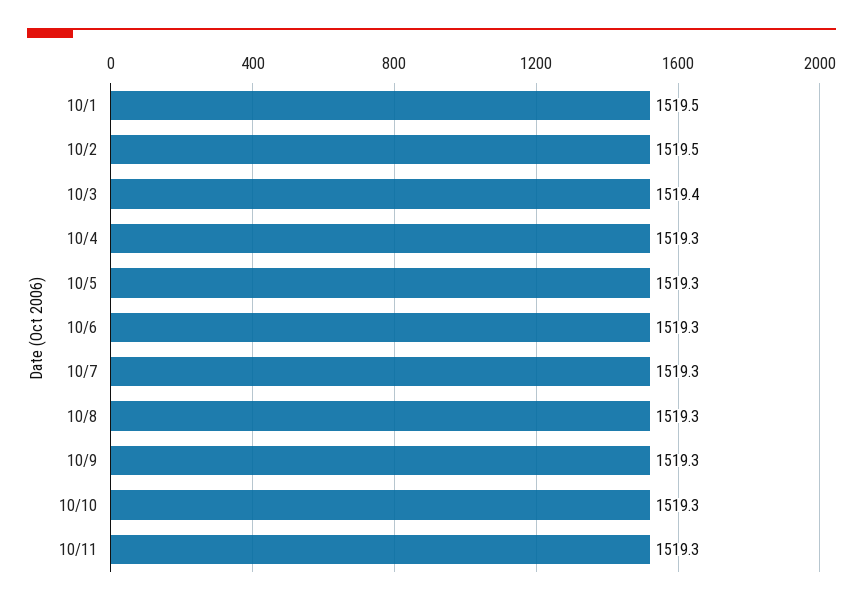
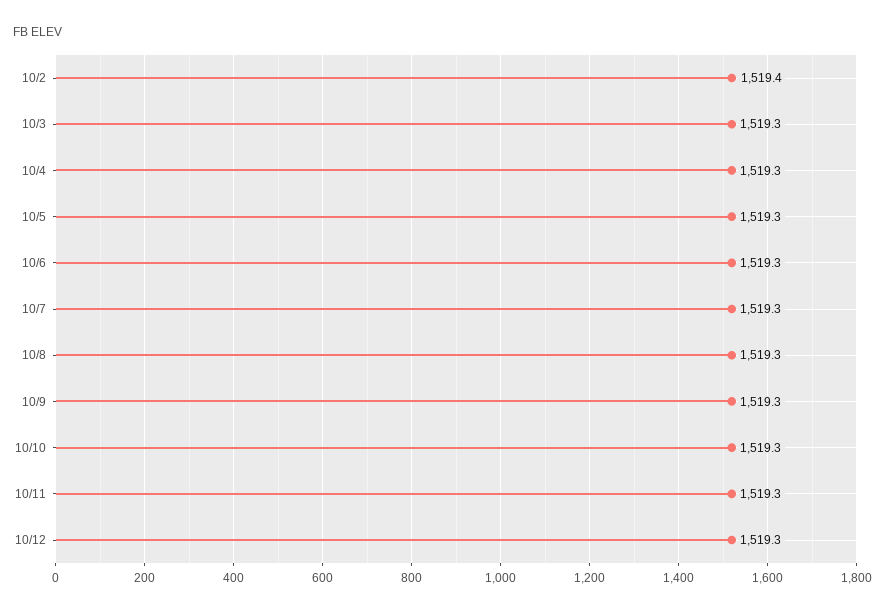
10/1: 1519.5 -> none
10/2: 1519.5 -> 1519.4
10/3: 1519.4 -> 1519.3
10/12: none -> 1519.3

